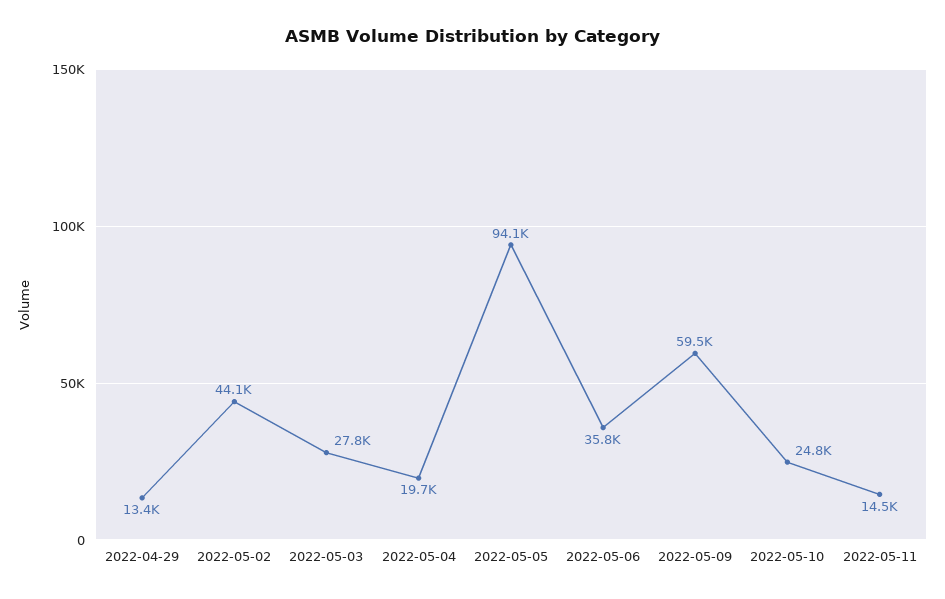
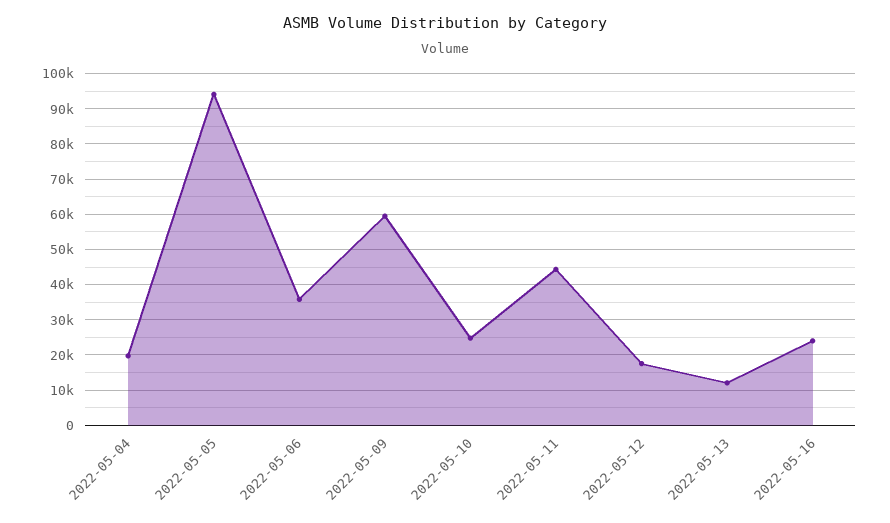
2022-04-29: 13400 -> none
2022-05-02: 44100 -> none
2022-05-03: 27800 -> none
2022-05-11: 14500 -> 44000
2022-05-12: none -> 18000
2022-05-13: none -> 12000
2022-05-16: none -> 24000

